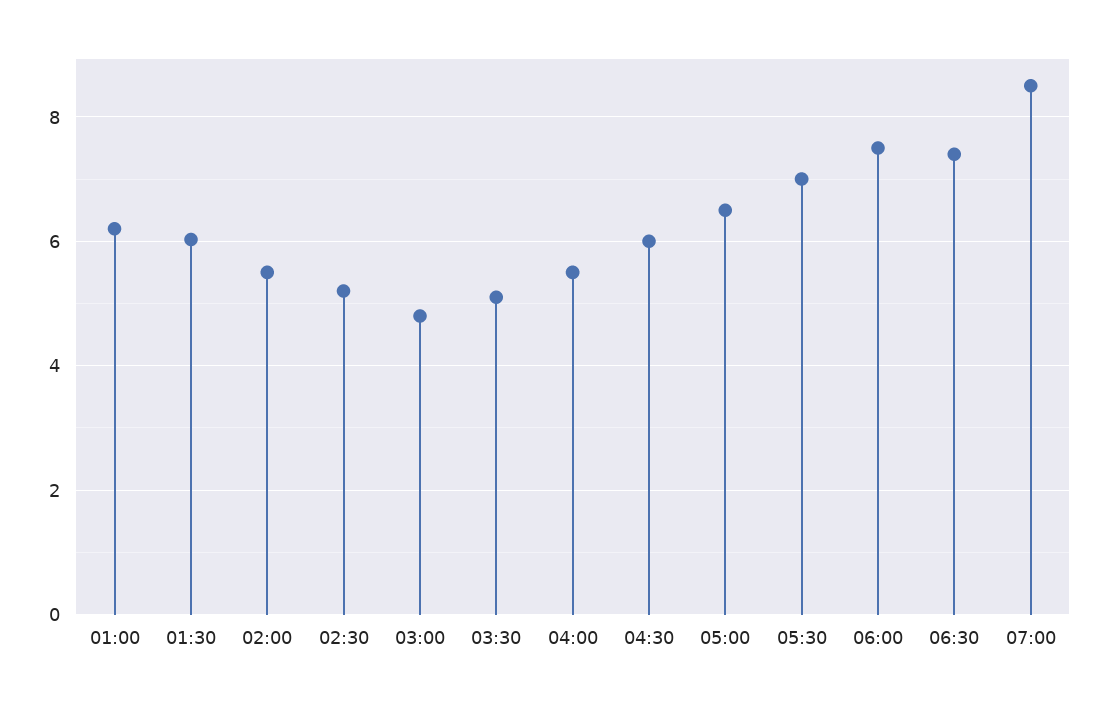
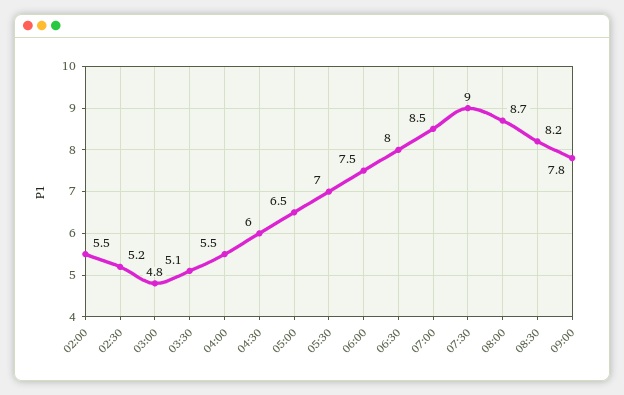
01:00: 6.2 -> none
01:30: 6 -> none
06:30: 7.4 -> 8
07:30: none -> 9
08:00: none -> 8.7
08:30: none -> 8.2
09:00: none -> 7.8

